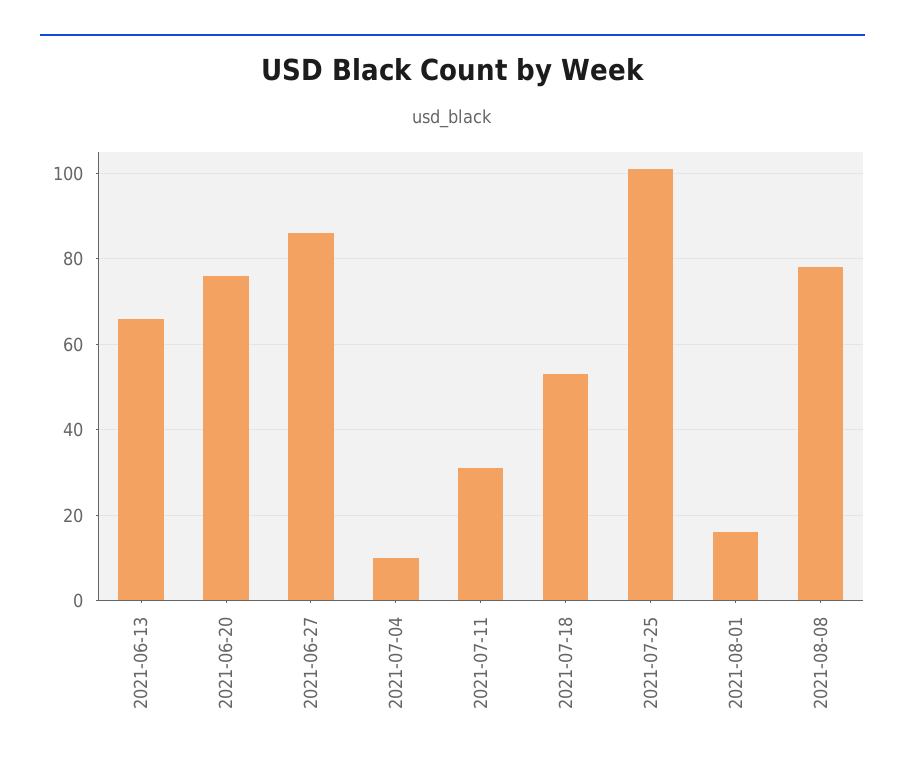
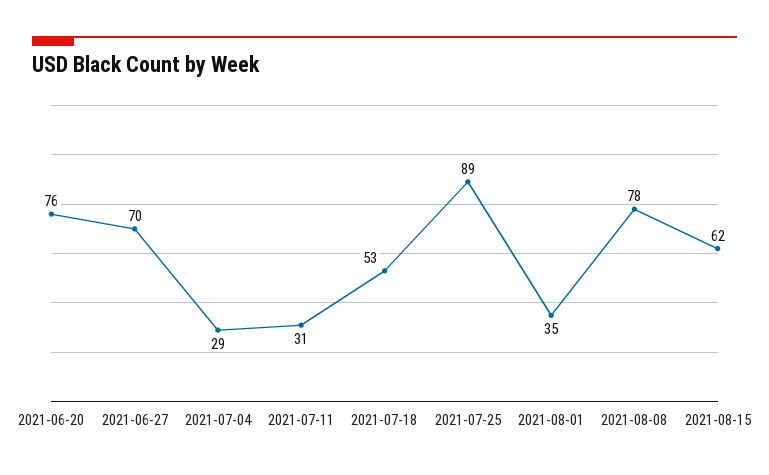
2021-06-13: 65 -> none
2021-06-27: 85 -> 70
2021-07-04: 10 -> 29
2021-07-25: 100 -> 89
2021-08-01: 15 -> 35
2021-08-15: none -> 62

